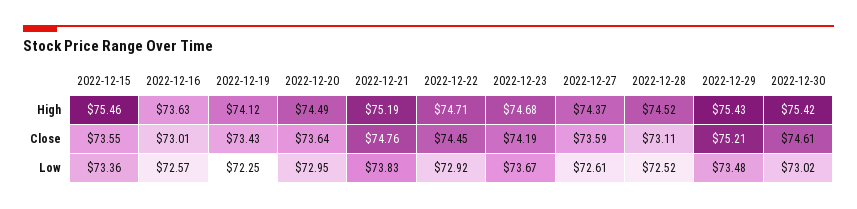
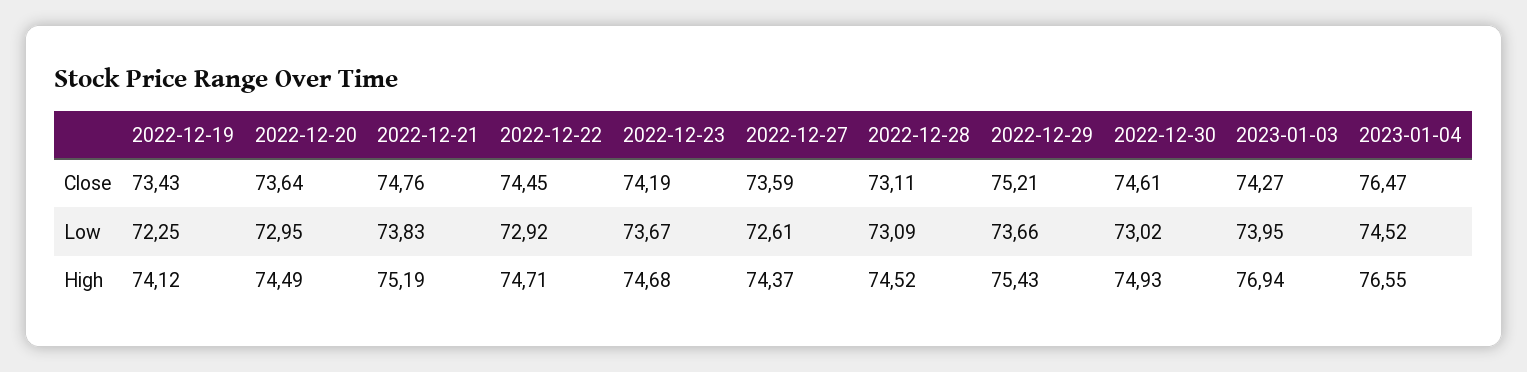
2022-12-15, High: 75.46 -> none
2022-12-16, High: 73.63 -> none
2022-12-30, High: 75.42 -> 74.93
2022-12-15, Close: 73.55 -> none
2022-12-16, Close: 73.01 -> none
2022-12-15, Low: 73.36 -> none
2022-12-16, Low: 72.57 -> none
2022-12-28, Low: 72.52 -> 73.09
2022-12-29, Low: 73.48 -> 73.66
2023-01-03, Close: none -> 74.27
2023-01-04, Close: none -> 76.47
2023-01-03, Low: none -> 73.95
2023-01-04, Low: none -> 74.52
2023-01-03, High: none -> 76.94
2023-01-04, High: none -> 76.55

